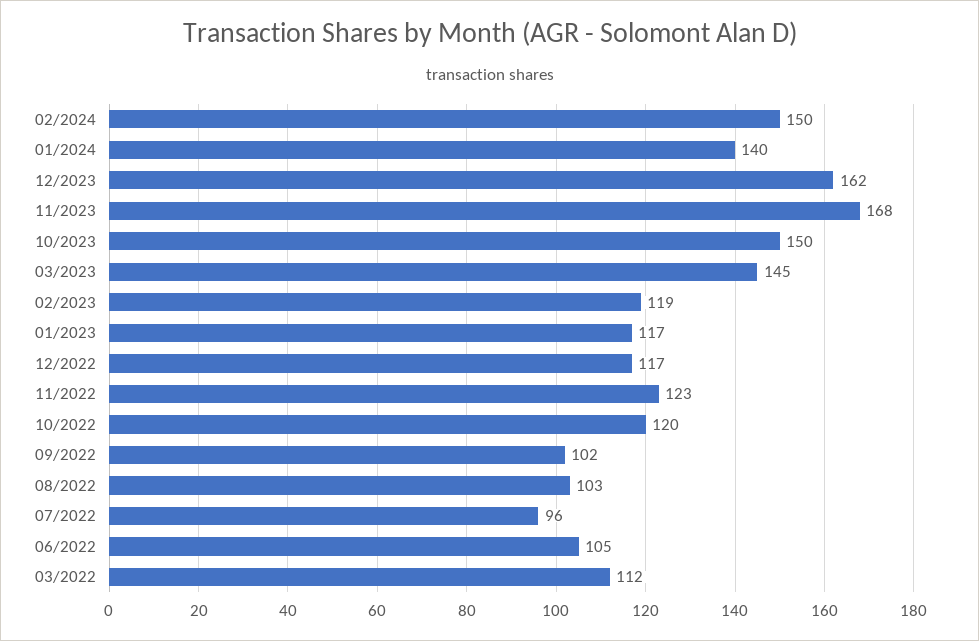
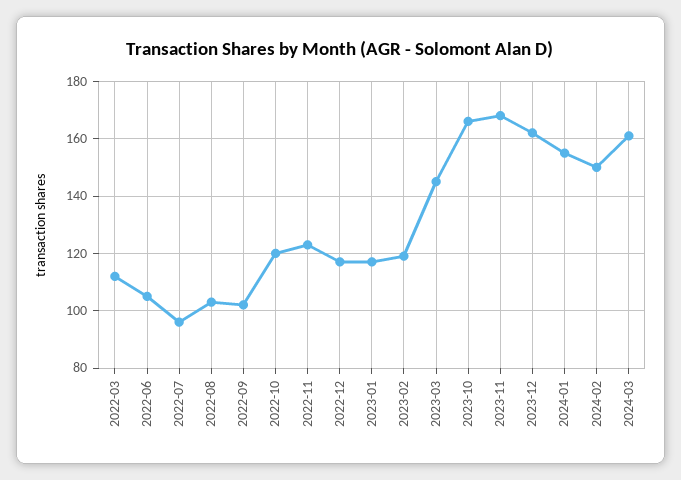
01/2024: 140 -> 155
10/2023: 150 -> 165
2024-03: none -> 160

